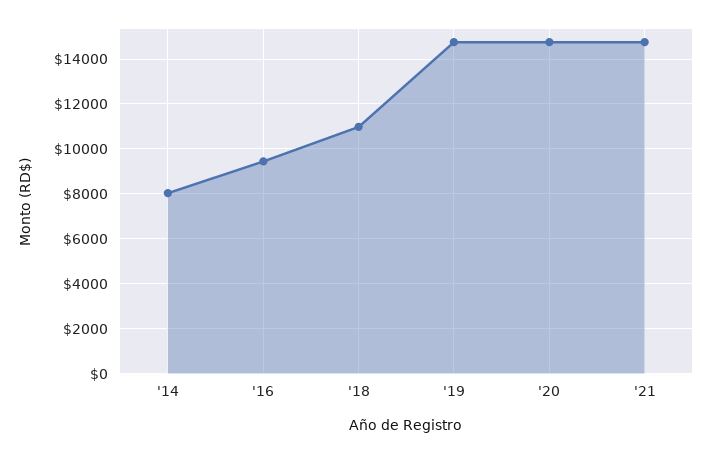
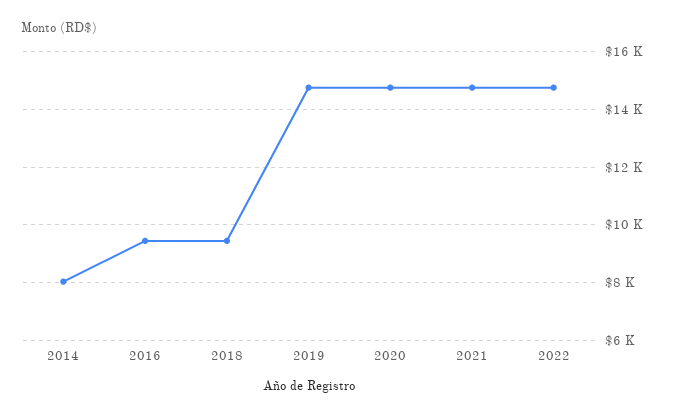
'18: 11000 -> 9500
2022: none -> 14750

